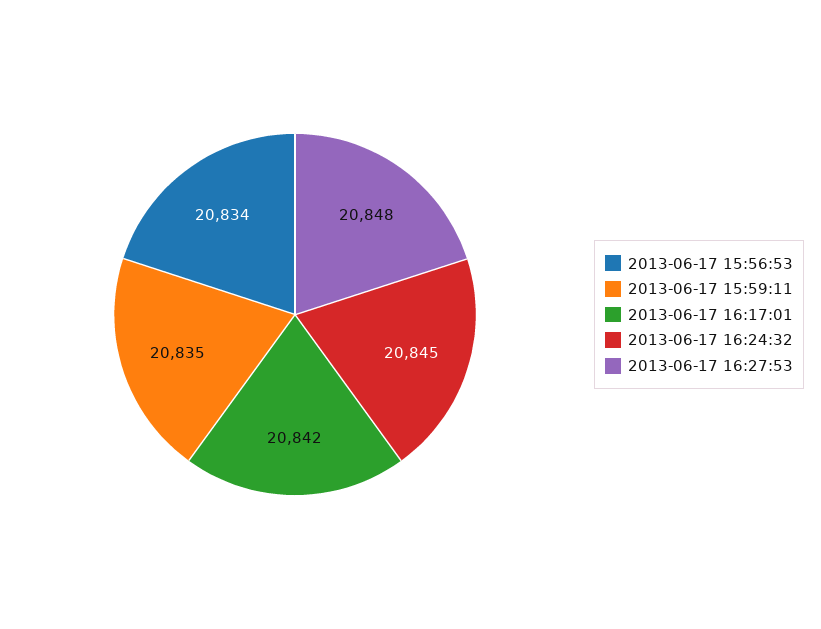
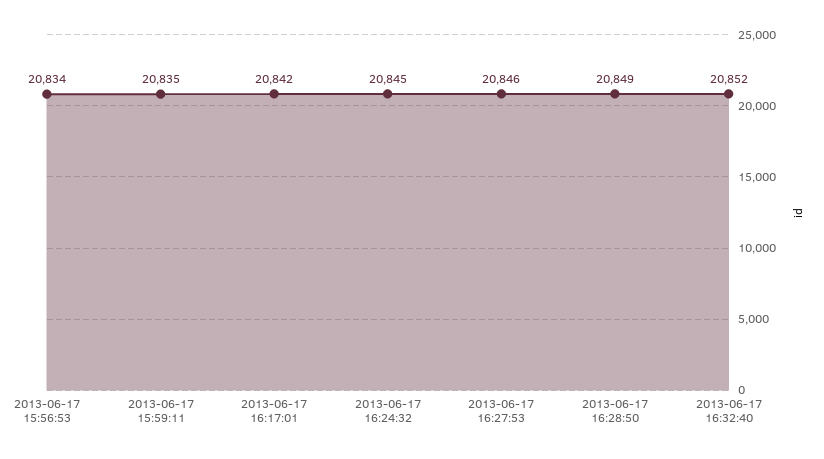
2013-06-17 16:27:53: 20848 -> 20846
2013-06-17 16:28:50: none -> 20849
2013-06-17 16:32:40: none -> 20852

